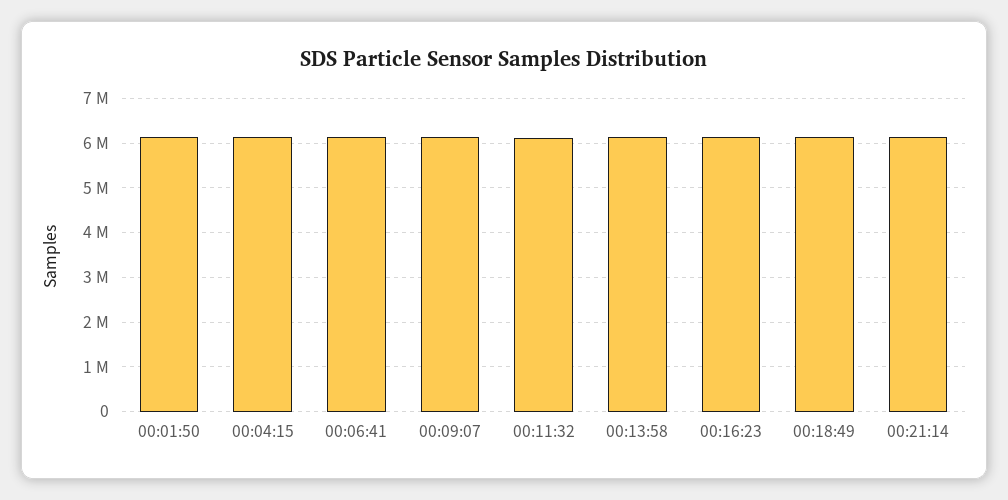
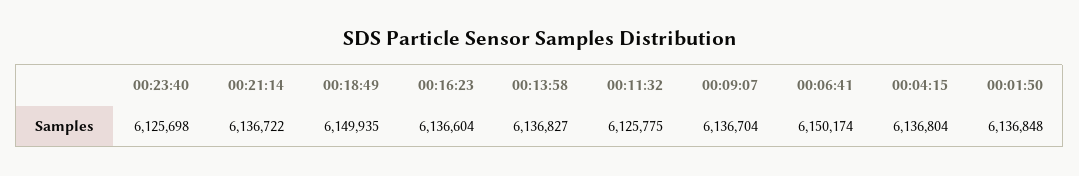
00:23:40: none -> 6125698

